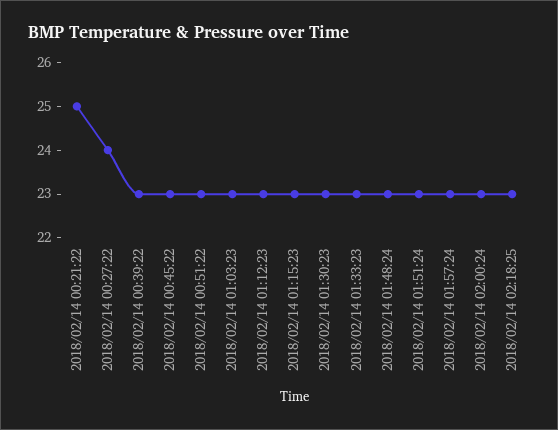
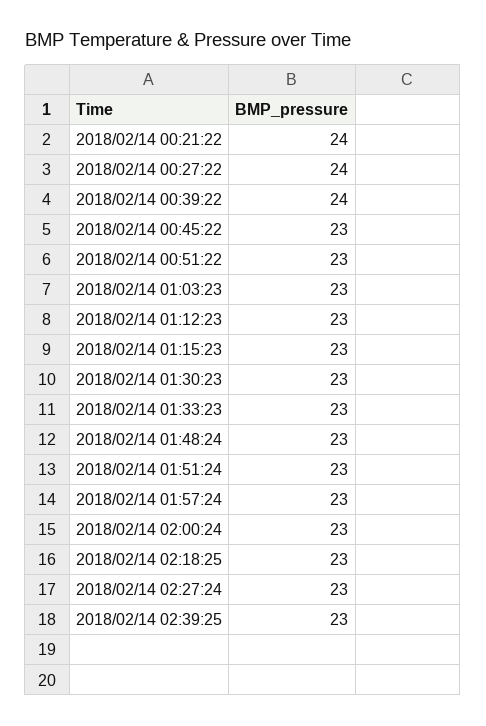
2018/02/14 00:21:22: 25 -> 24
2018/02/14 00:39:22: 23 -> 24
2018/02/14 02:27:24: none -> 23
2018/02/14 02:39:25: none -> 23

